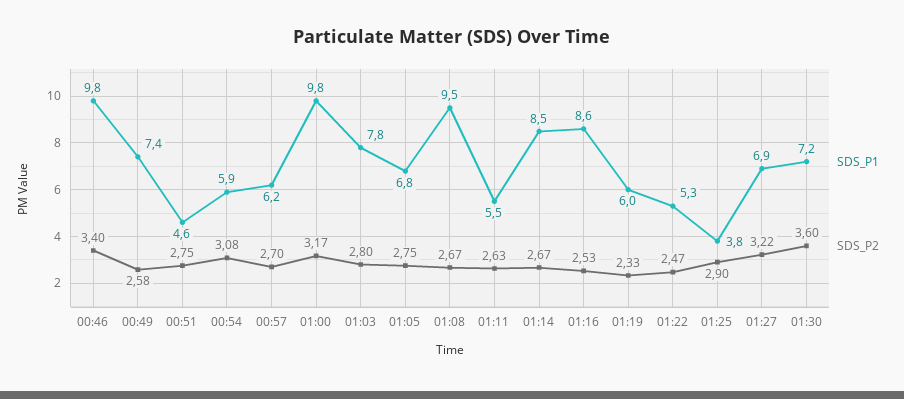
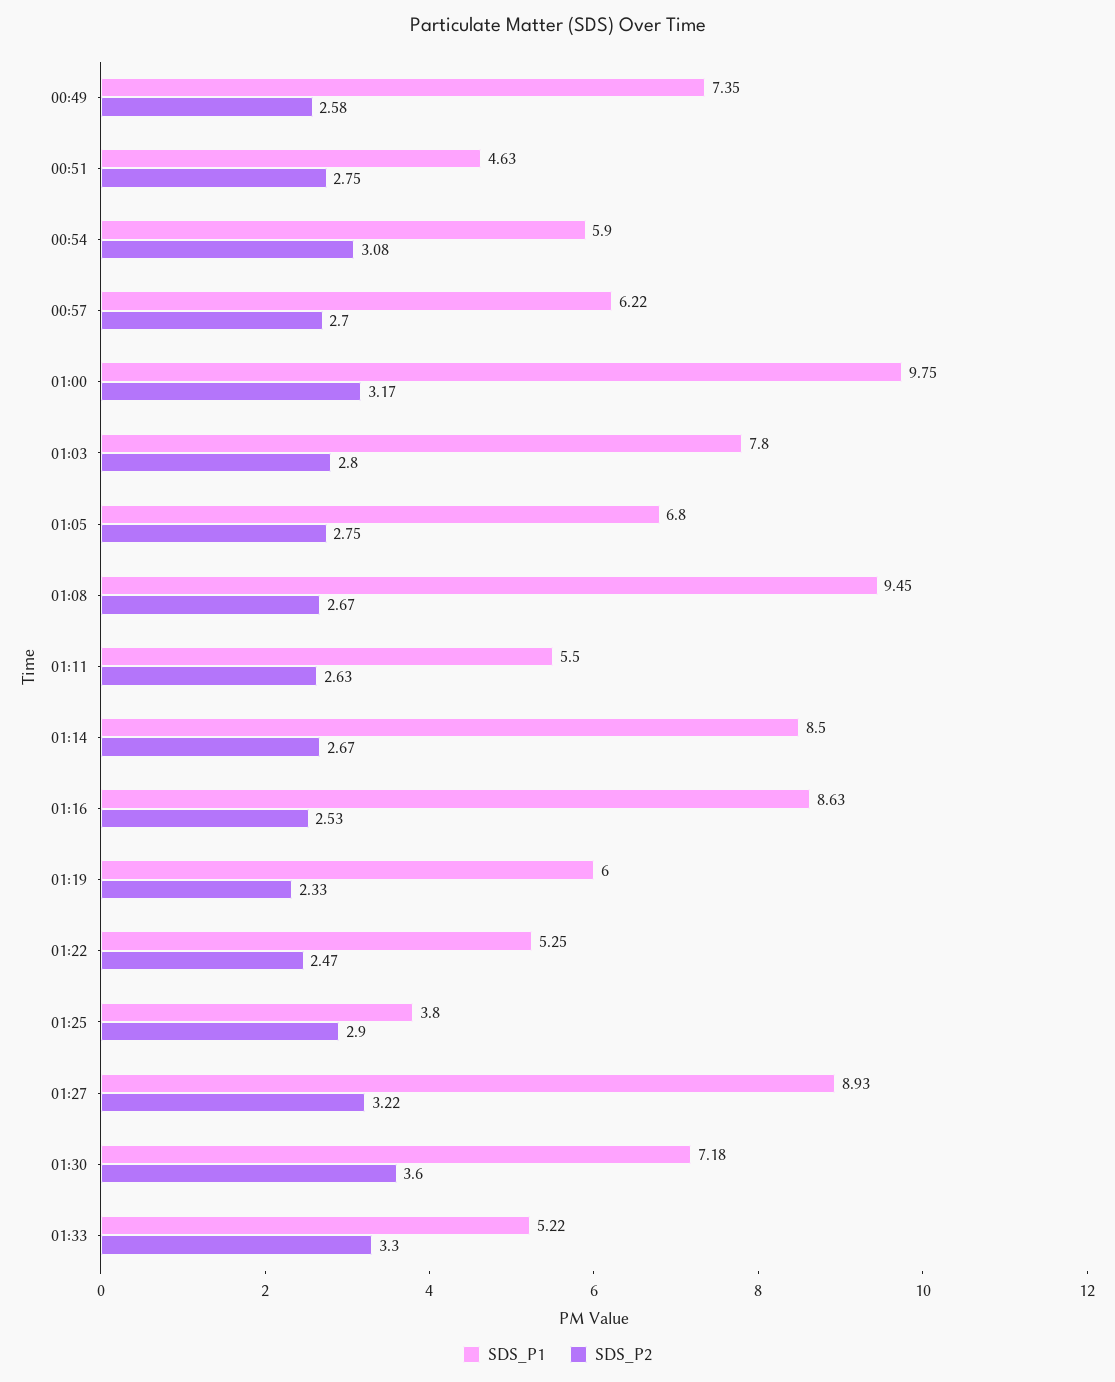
SDS_P1, 00:46: 9.8 -> none
SDS_P2, 00:46: 3.4 -> none
SDS_P1, 01:27: 6.9 -> 8.93
SDS_P1, 01:33: none -> 5.22
SDS_P2, 01:33: none -> 3.3

